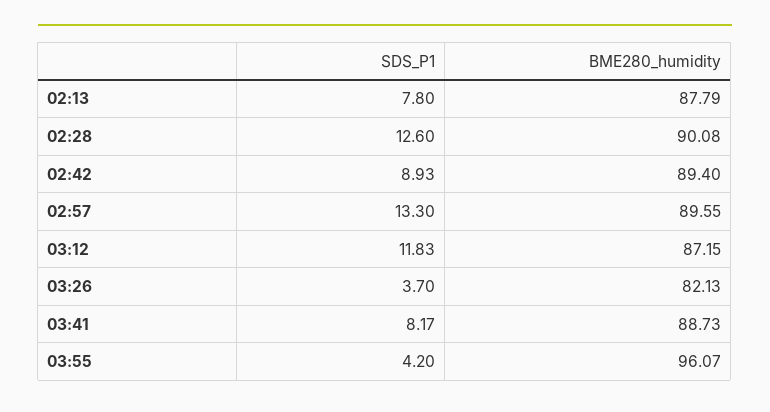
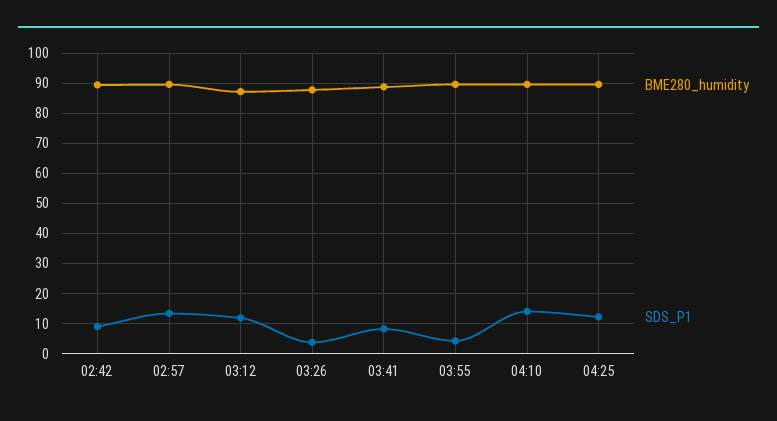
SDS_P1, 02:13: 7.8 -> none
BME280_humidity, 02:13: 87.79 -> none
SDS_P1, 02:28: 12.6 -> none
BME280_humidity, 02:28: 90.08 -> none
BME280_humidity, 03:26: 82.13 -> 88
BME280_humidity, 03:55: 96.07 -> 90
BME280_humidity, 04:10: none -> 90
SDS_P1, 04:10: none -> 14
BME280_humidity, 04:25: none -> 90
SDS_P1, 04:25: none -> 12

